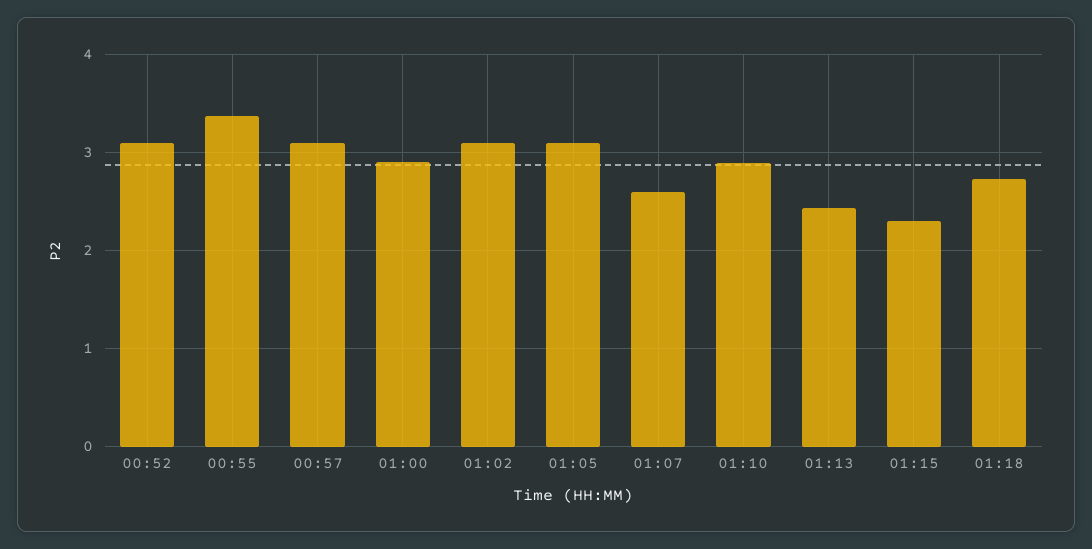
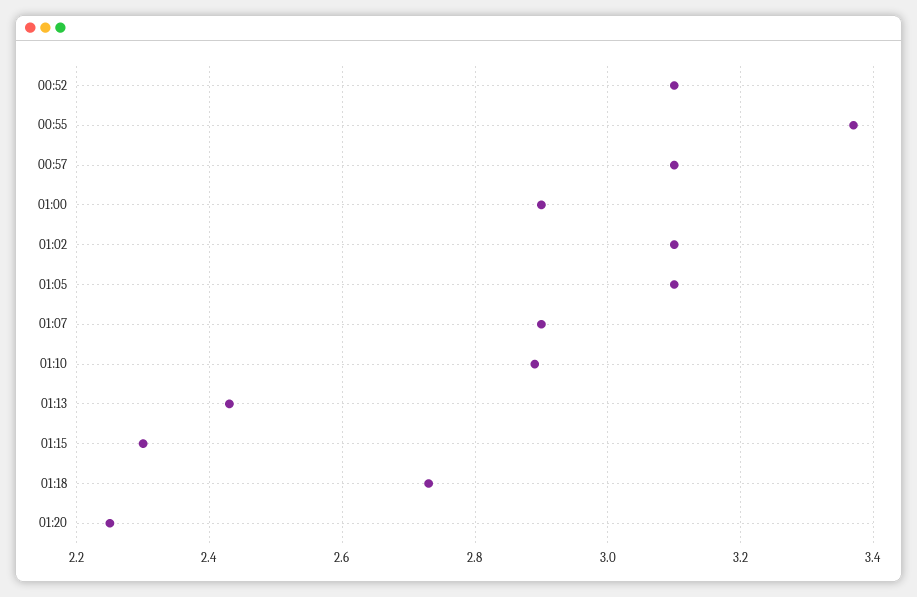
01:07: 2.6 -> 2.9
01:20: none -> 2.25

